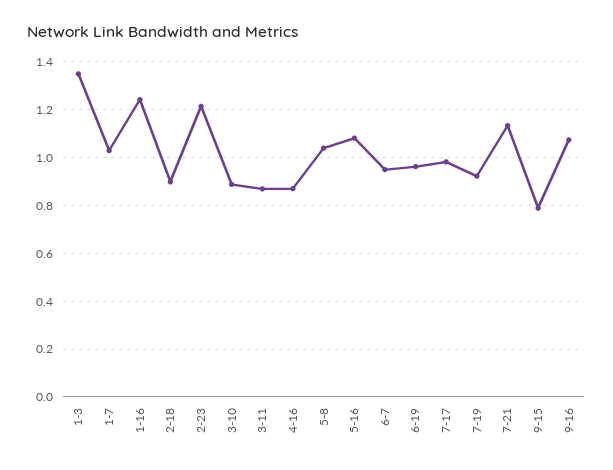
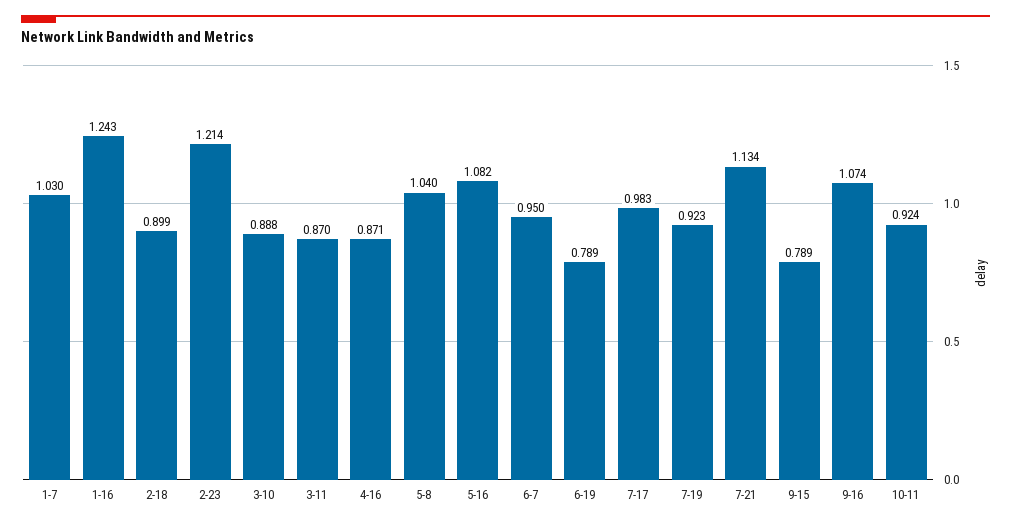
1-3: 1.35 -> none
6-19: 0.95 -> 0.789
10-11: none -> 0.924

